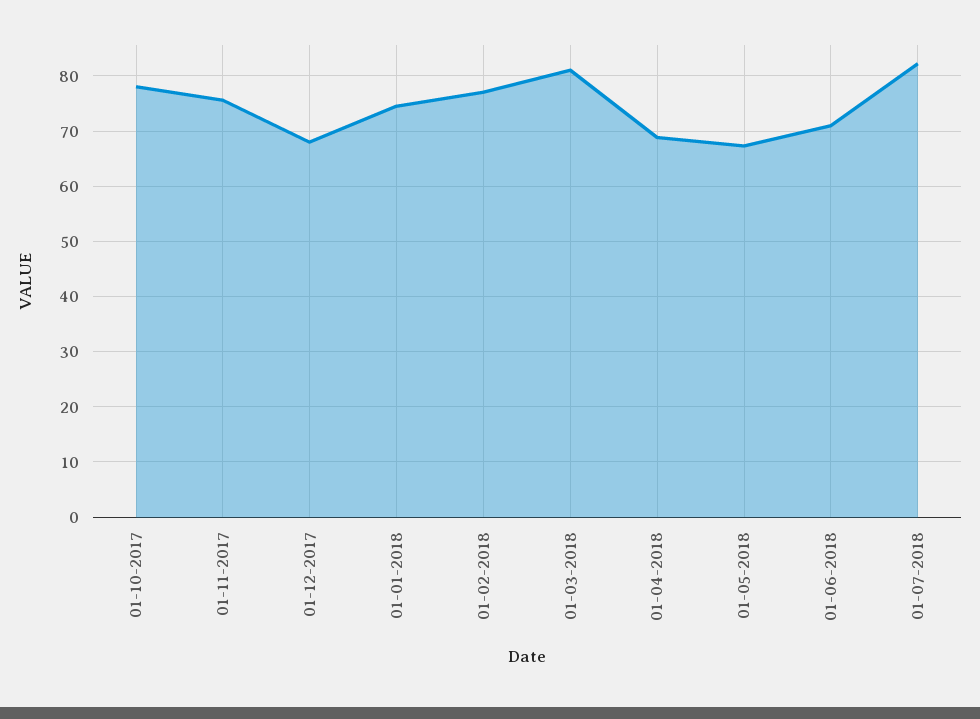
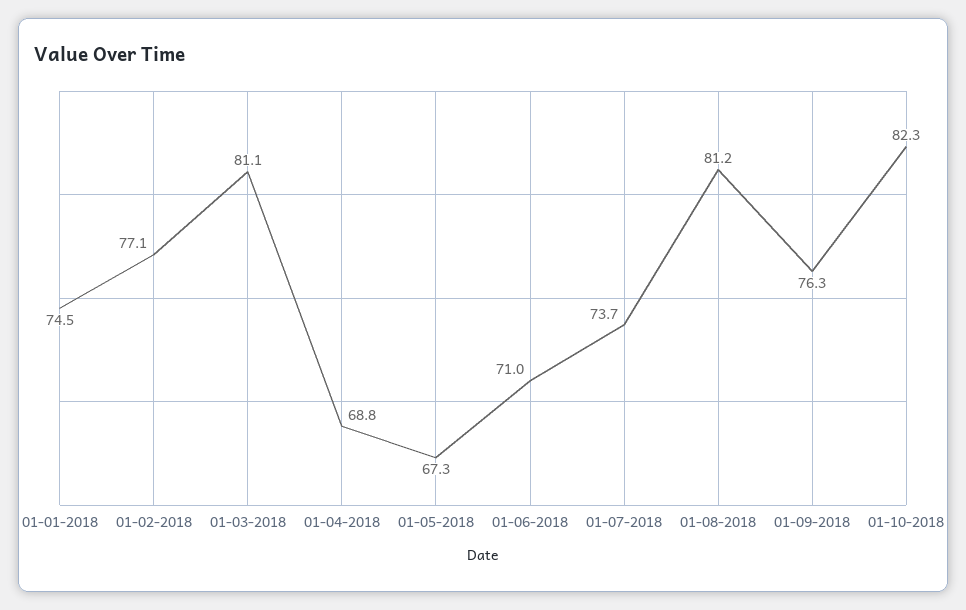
01-10-2017: 78 -> none
01-11-2017: 76 -> none
01-12-2017: 68 -> none
01-07-2018: 82 -> 73.7
01-08-2018: none -> 81.2
01-09-2018: none -> 76.3
01-10-2018: none -> 82.3

